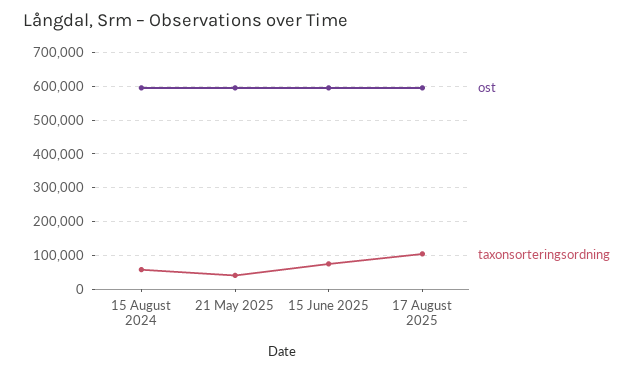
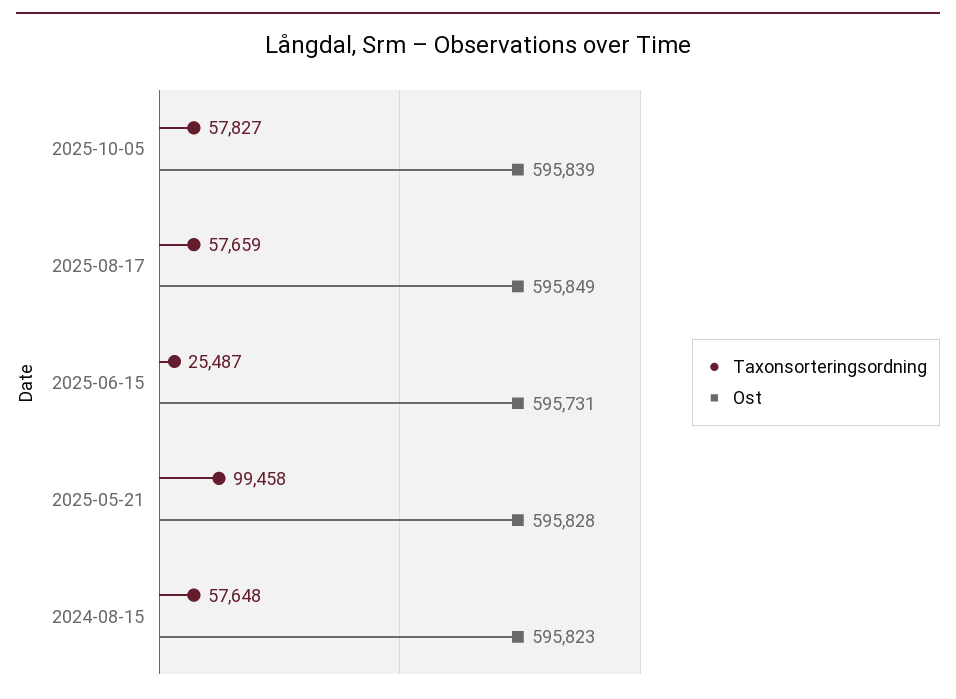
taxonsorteringsordning, 21 May 2025: 40000 -> 99458
taxonsorteringsordning, 15 June 2025: 80000 -> 25487
taxonsorteringsordning, 17 August 2025: 100000 -> 57659
taxonsorteringsordning, 2025-10-05: none -> 57827
ost, 2025-10-05: none -> 595839

